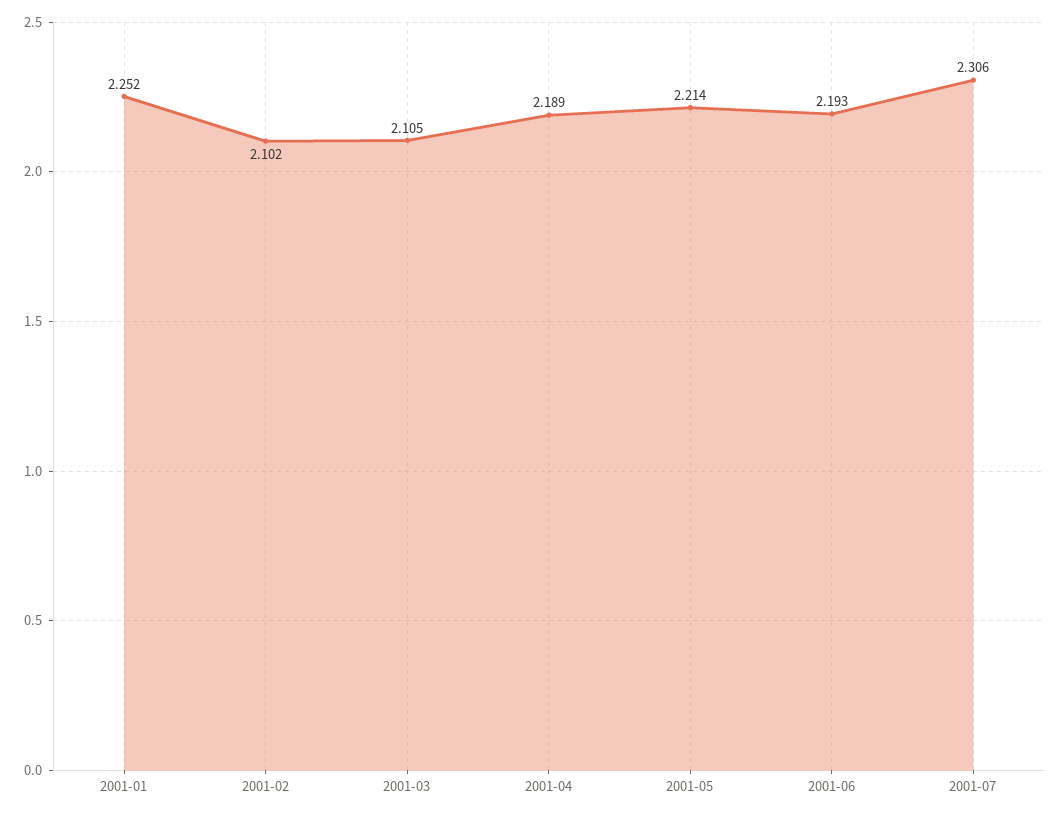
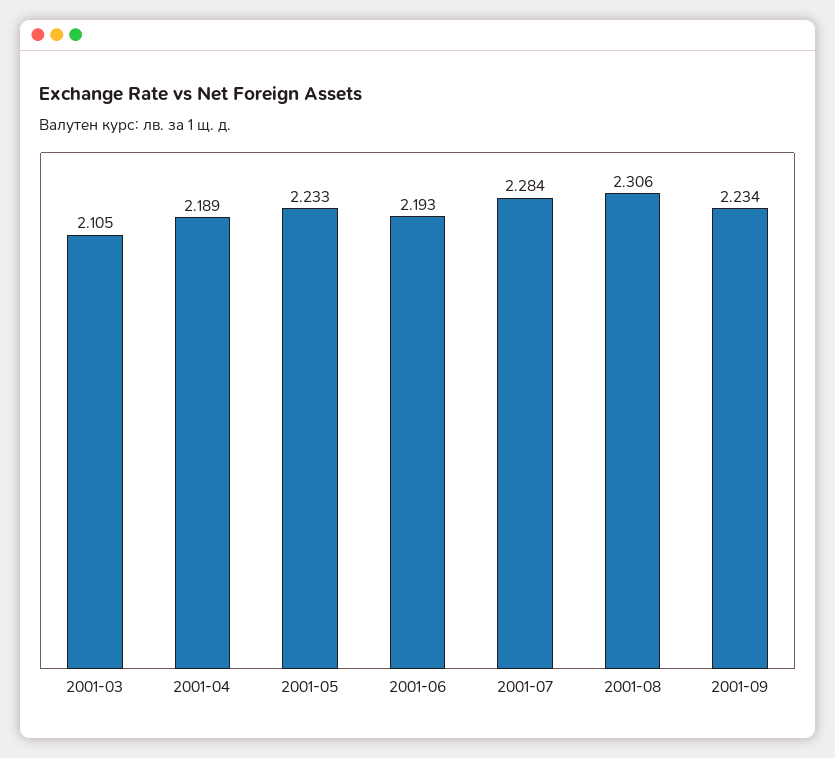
2001-01: 2.252 -> none
2001-02: 2.102 -> none
2001-05: 2.214 -> 2.233
2001-07: 2.306 -> 2.284
2001-08: none -> 2.306
2001-09: none -> 2.234

